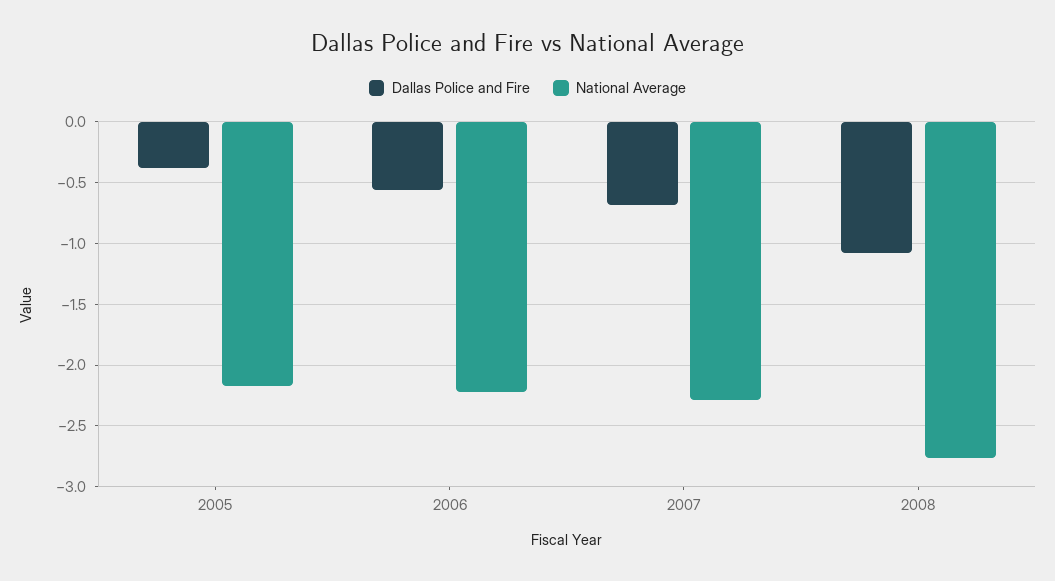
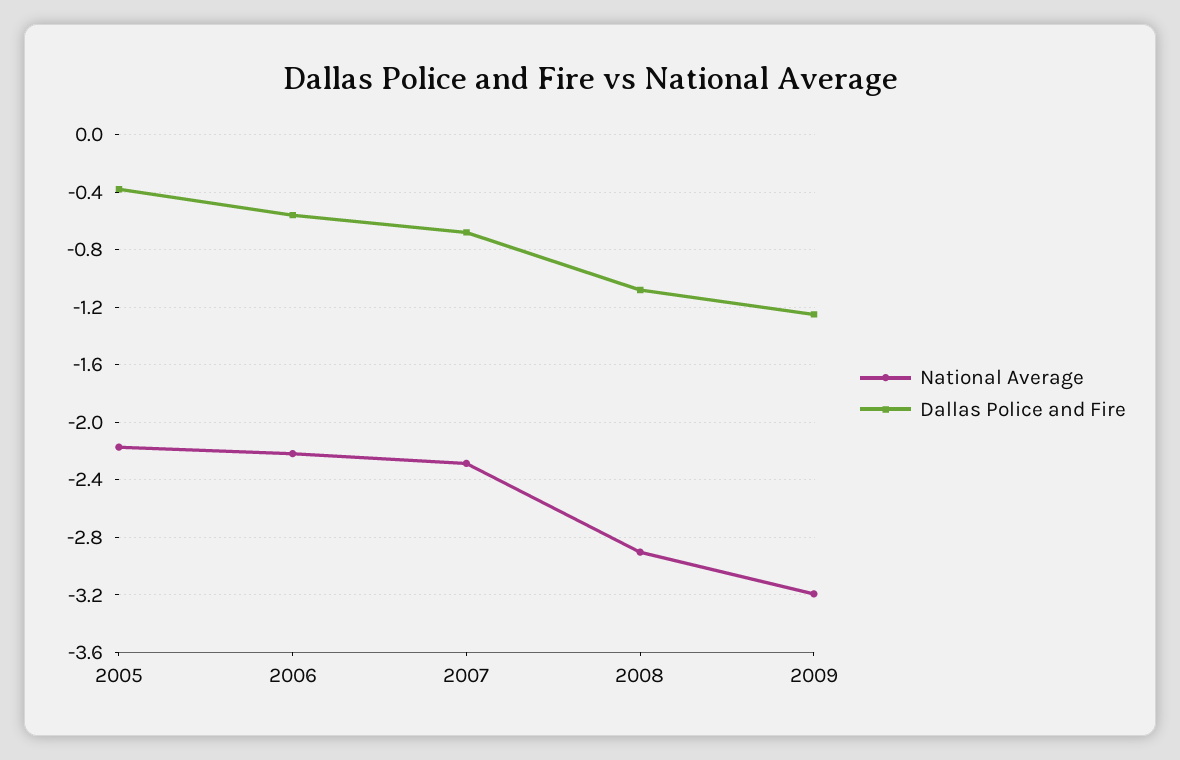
National Average, 2008: -2.75 -> -2.9
National Average, 2009: none -> -3.2
Dallas Police and Fire, 2009: none -> -1.25

